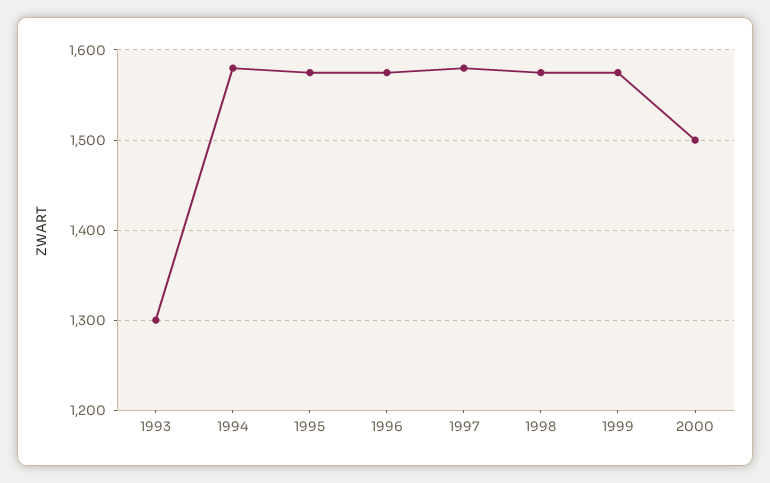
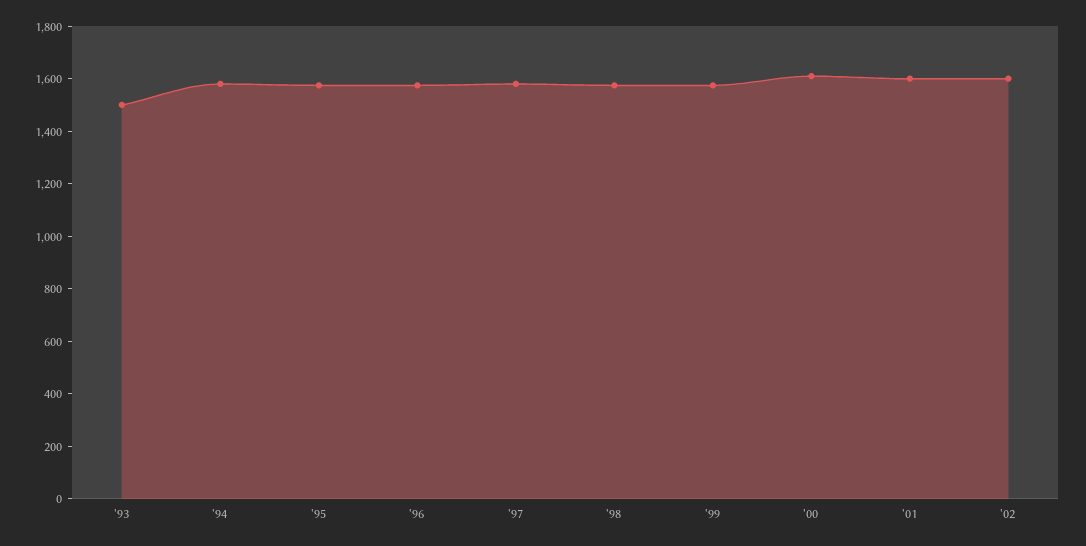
1993: 1300 -> 1500
2000: 1500 -> 1600
'01: none -> 1600
'02: none -> 1600

